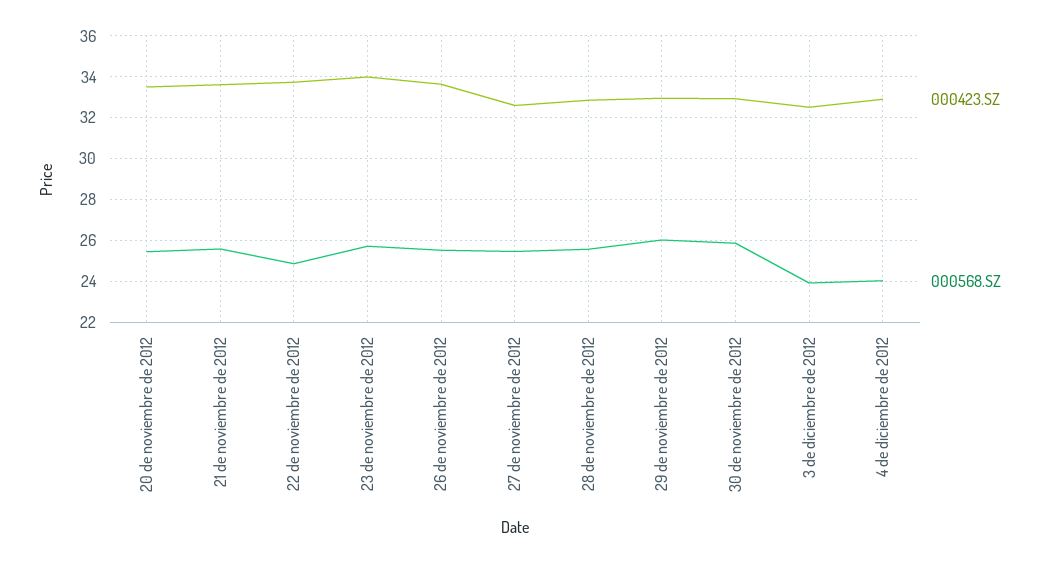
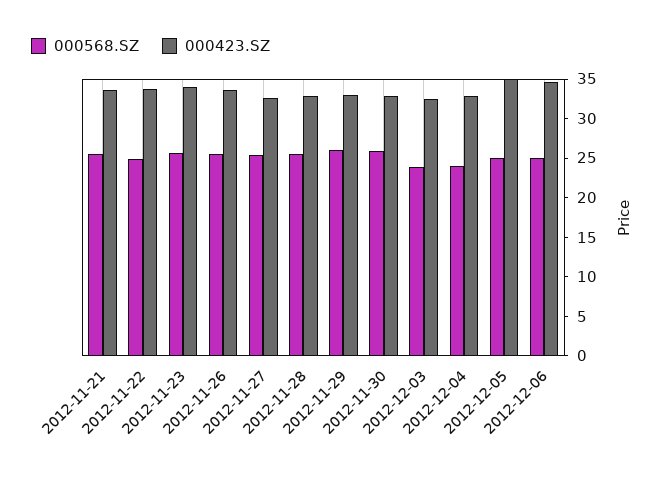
000423.SZ, 20 de noviembre de 2012: 33.5 -> none
000568.SZ, 20 de noviembre de 2012: 25.5 -> none
000568.SZ, 2012-12-05: none -> 25
000423.SZ, 2012-12-05: none -> 35
000568.SZ, 2012-12-06: none -> 25
000423.SZ, 2012-12-06: none -> 35

